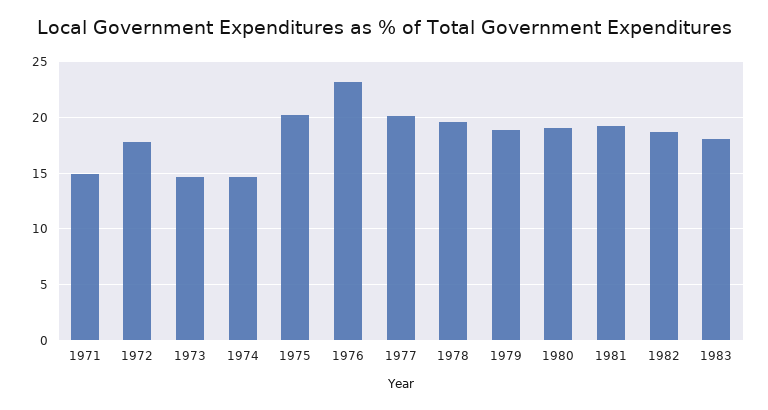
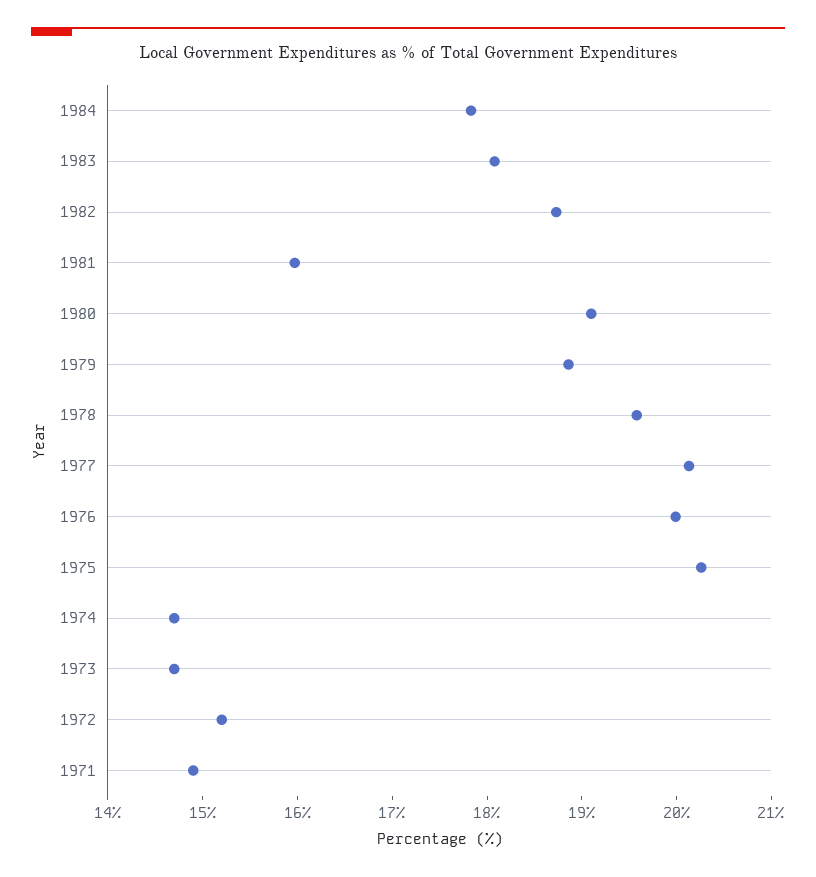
1972: 18 -> 15.2
1976: 23 -> 20
1981: 19 -> 16
1984: none -> 17.8

